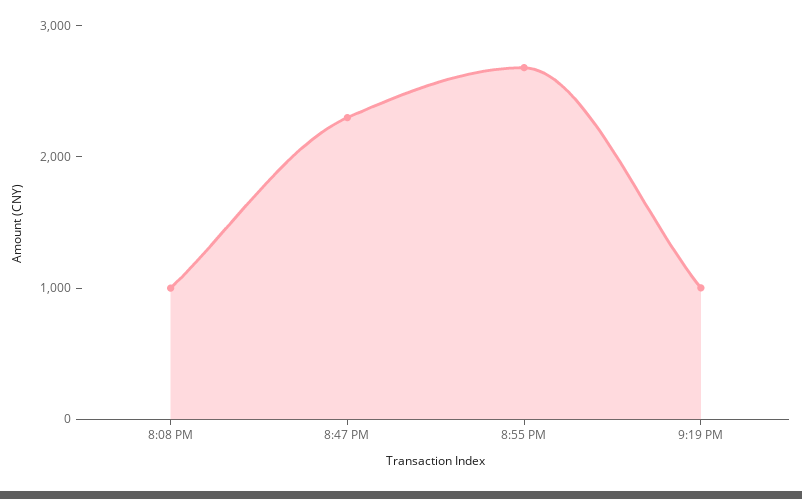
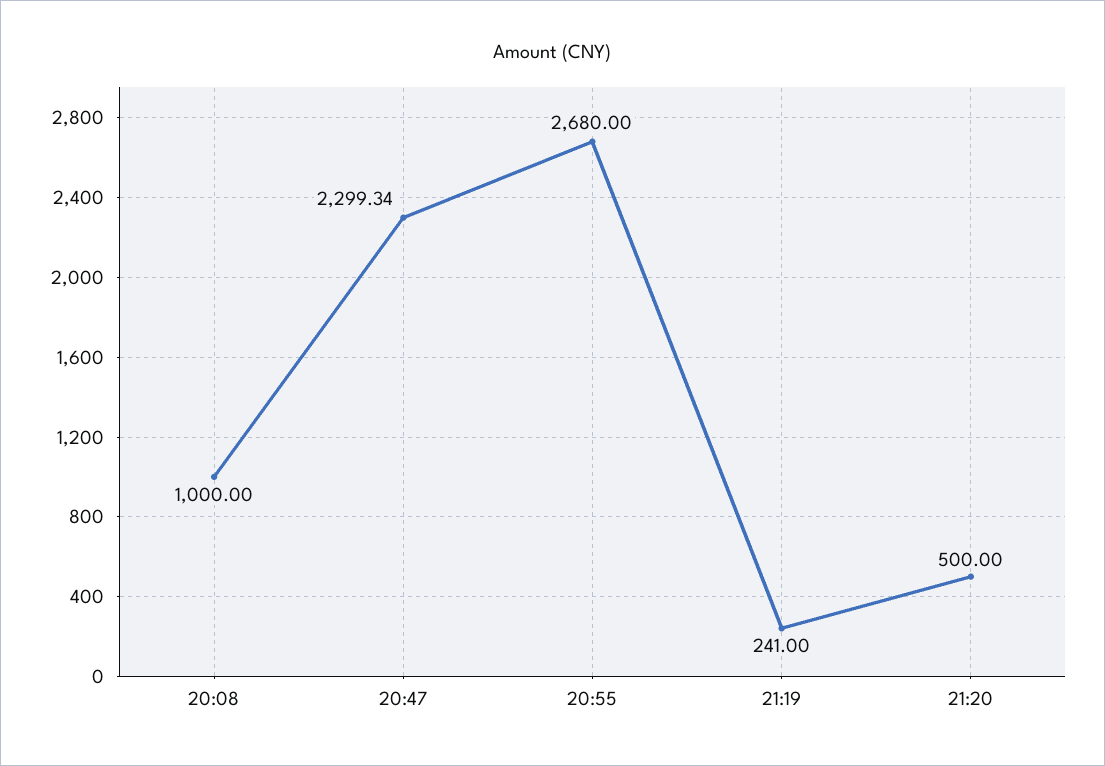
9:19 PM: 1000 -> 241
21:20: none -> 500

